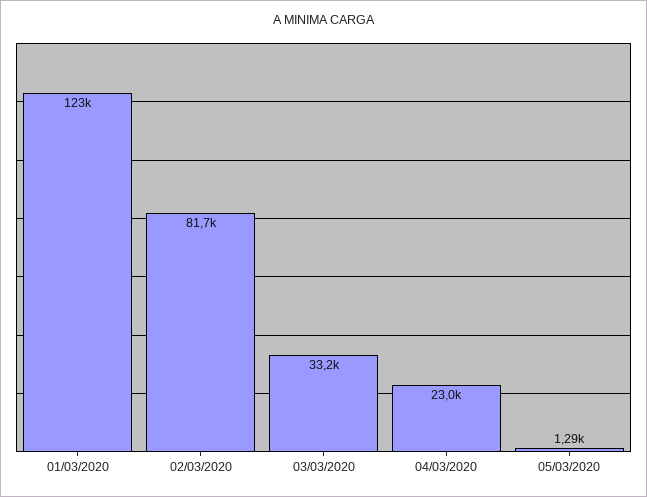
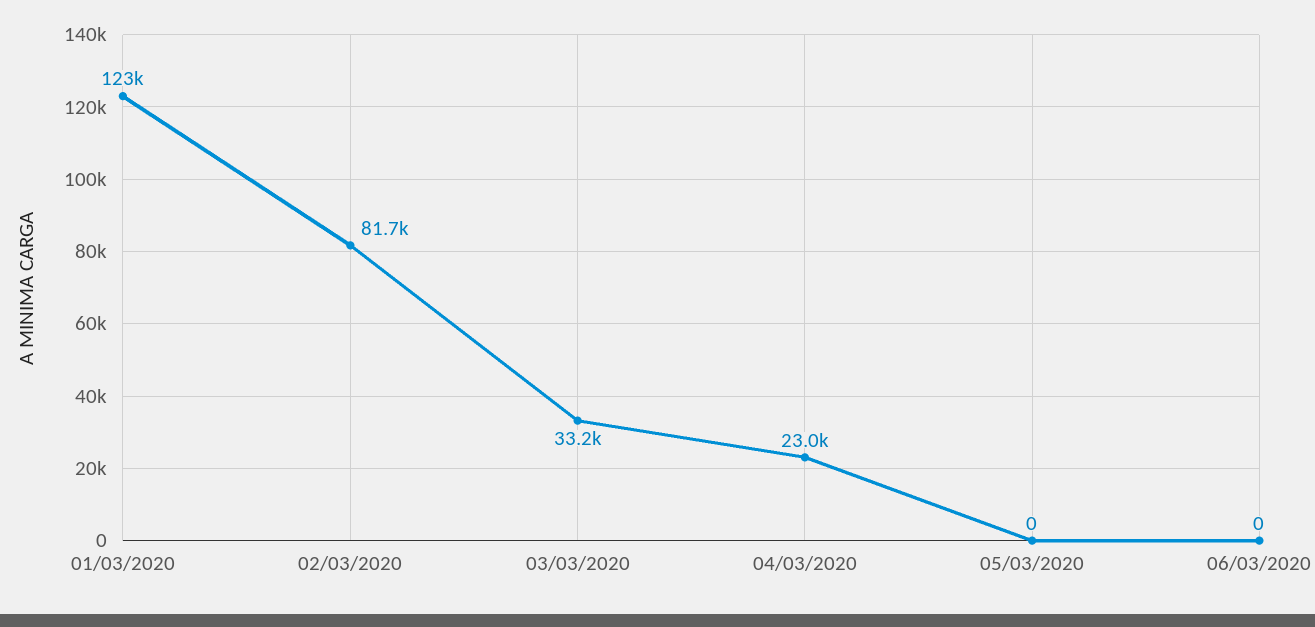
05/03/2020: 1290 -> 0
06/03/2020: none -> 0

